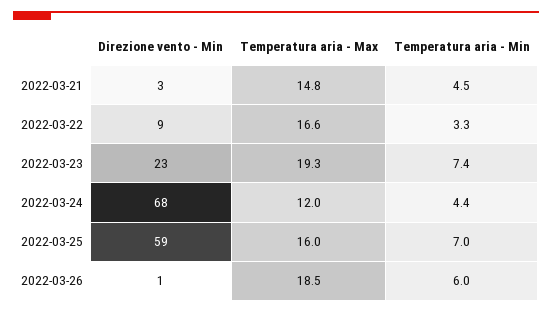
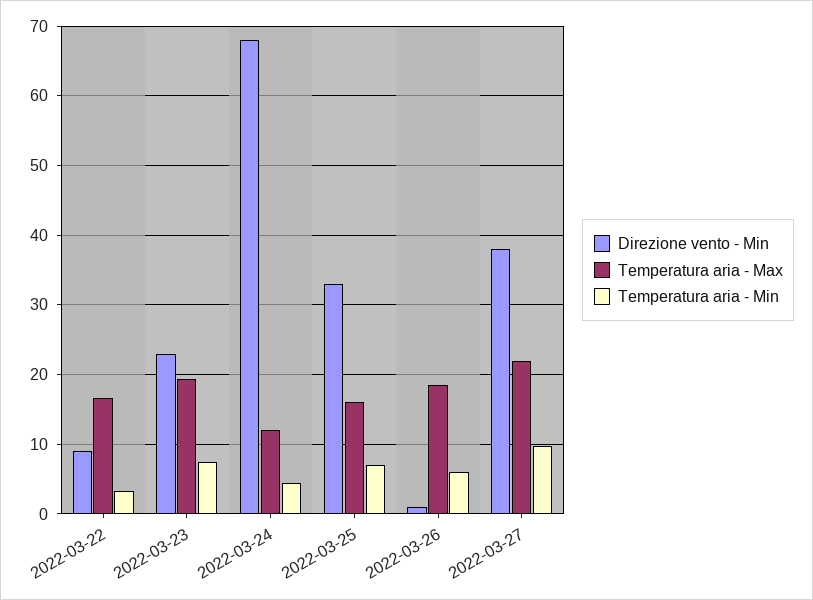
Direzione vento - Min, 2022-03-21: 3 -> none
Temperatura aria - Max, 2022-03-21: 14.8 -> none
Temperatura aria - Min, 2022-03-21: 4.5 -> none
Direzione vento - Min, 2022-03-25: 59 -> 33
Direzione vento - Min, 2022-03-27: none -> 38
Temperatura aria - Max, 2022-03-27: none -> 22
Temperatura aria - Min, 2022-03-27: none -> 10

